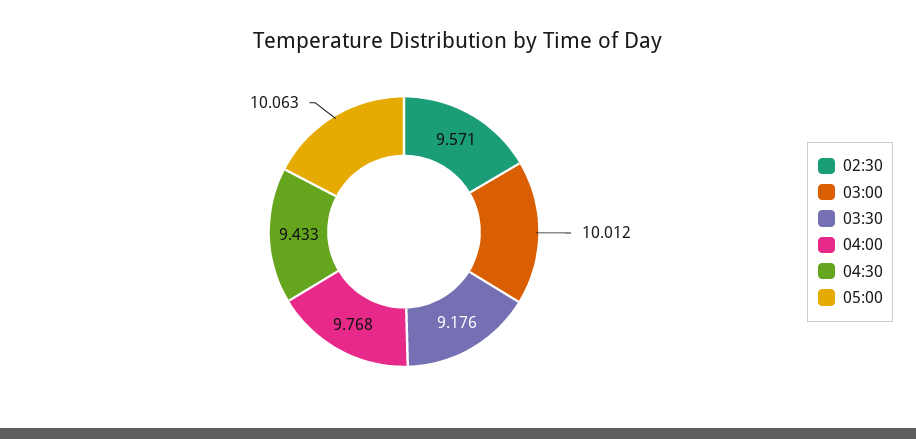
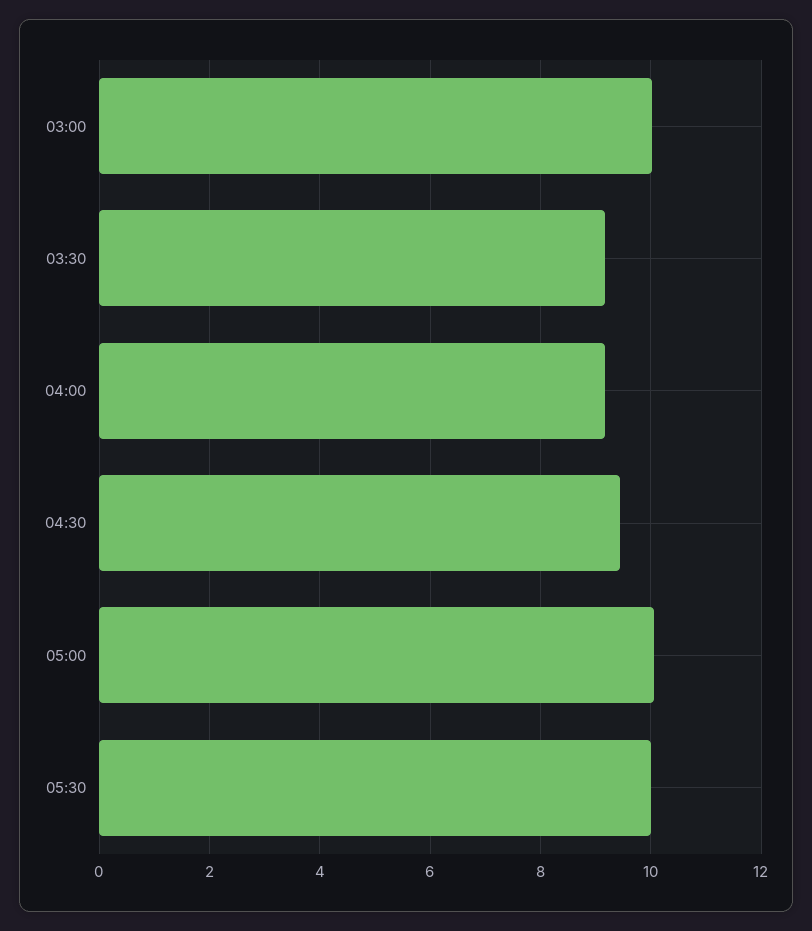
02:30: 9.571 -> none
04:00: 9.768 -> 9.2
05:30: none -> 10

